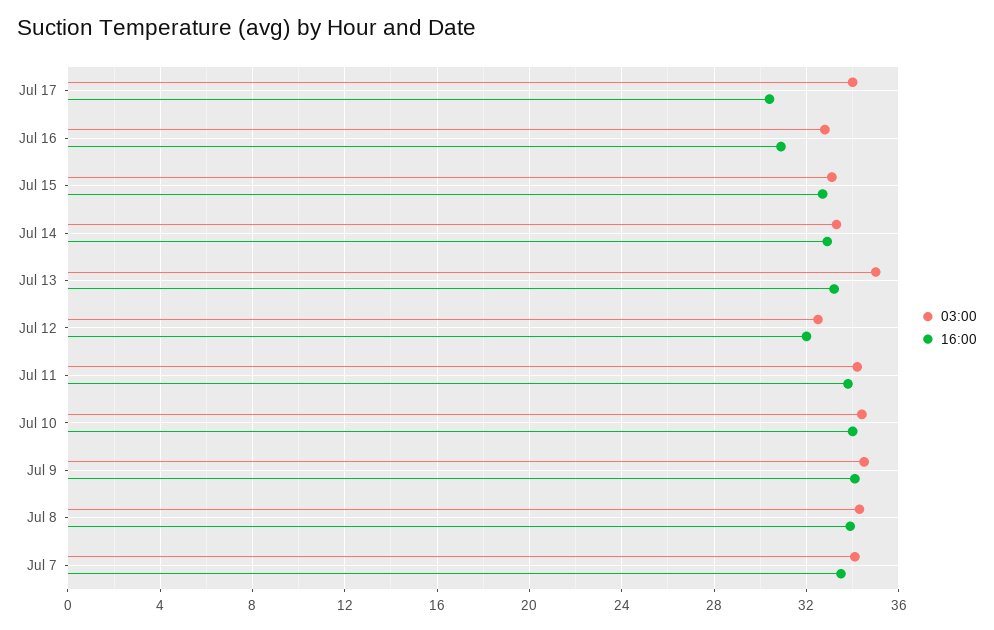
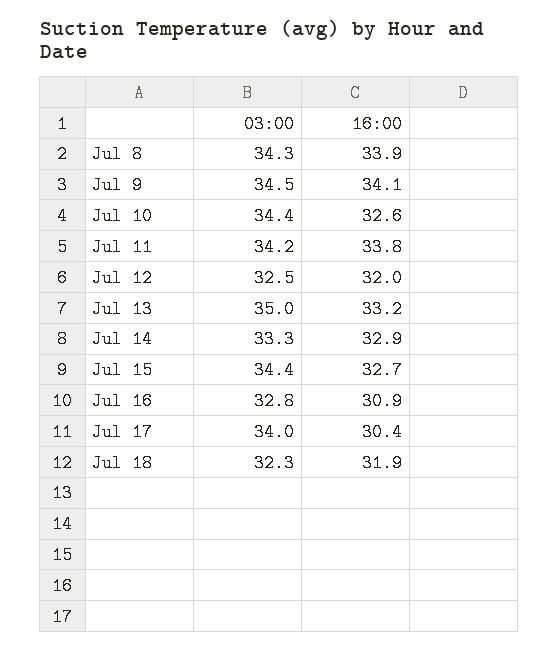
03:00, Jul 15: 33 -> 34.4
16:00, Jul 10: 34 -> 32.6
03:00, Jul 7: 34 -> none
16:00, Jul 7: 33.5 -> none
03:00, Jul 18: none -> 32.3
16:00, Jul 18: none -> 31.9

